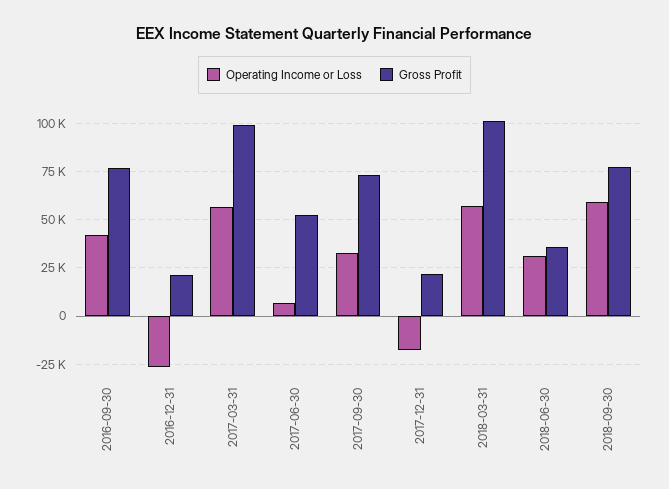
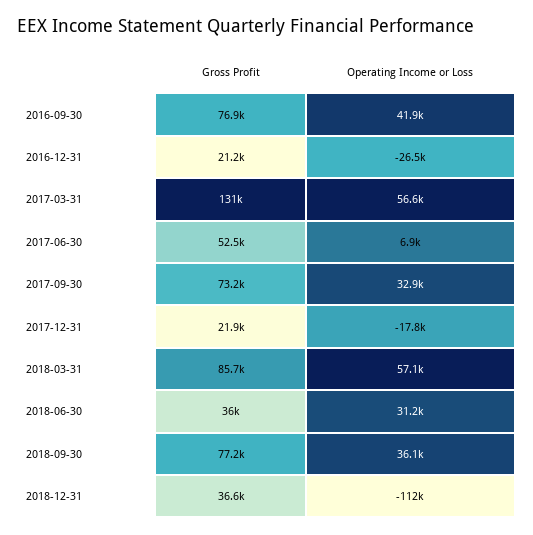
Gross Profit, 2017-03-31: 100000 -> 131000
Gross Profit, 2018-03-31: 100000 -> 85700
Operating Income or Loss, 2018-09-30: 60000 -> 36100
Gross Profit, 2018-12-31: none -> 36600
Operating Income or Loss, 2018-12-31: none -> -112000

